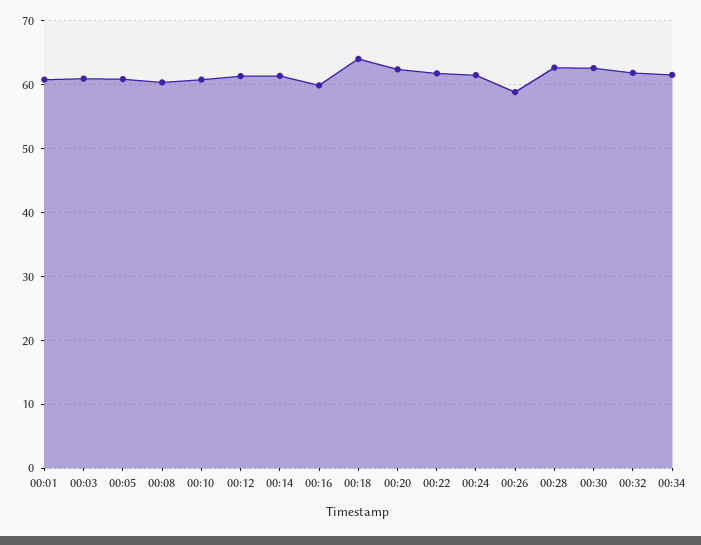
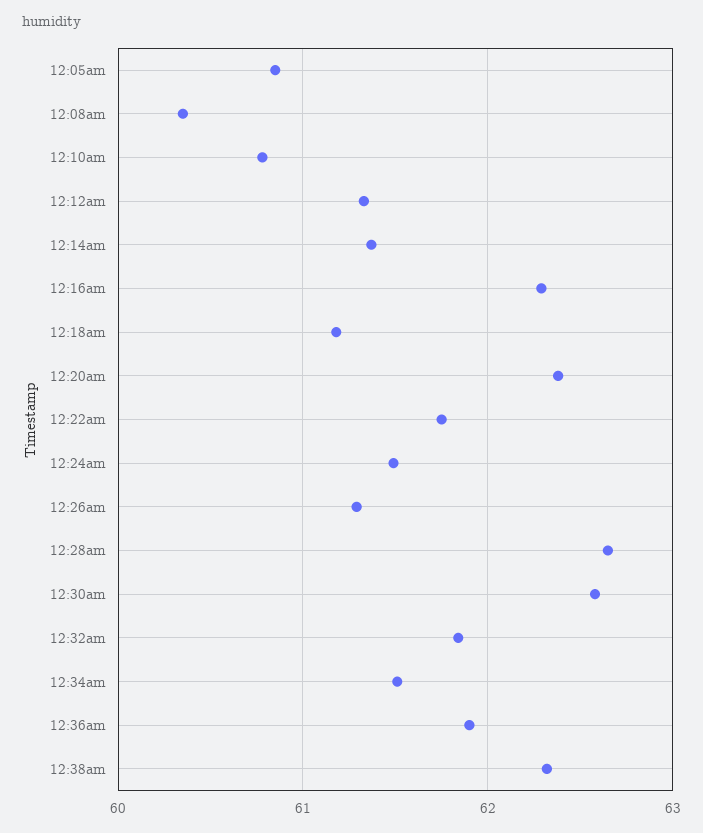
00:01: 61 -> none
00:03: 61 -> none
00:16: 60 -> 62.3
00:18: 64 -> 61.2
00:26: 59 -> 61.3
12:36am: none -> 61.9
12:38am: none -> 62.3

